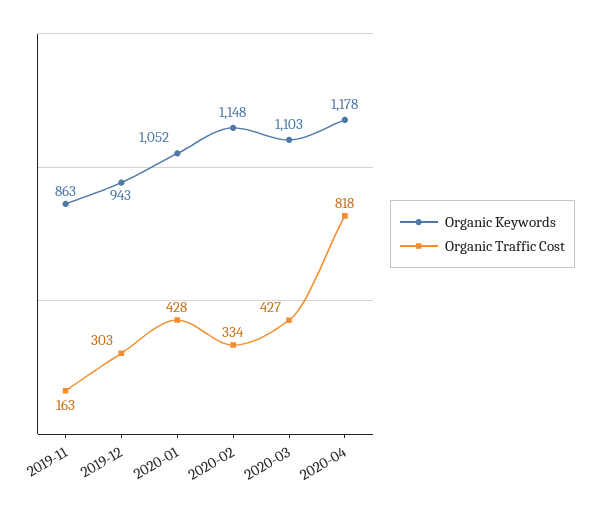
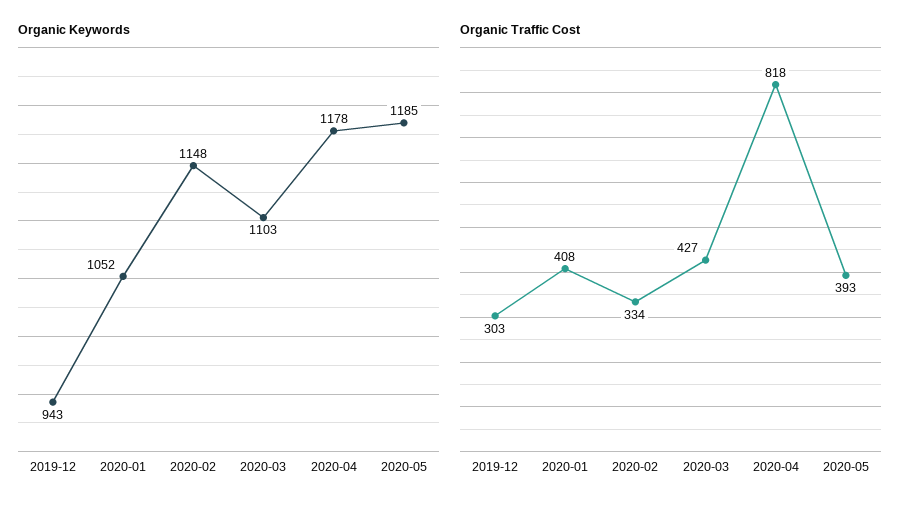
Organic Keywords, 2019-11: 863 -> none
Organic Traffic Cost, 2019-11: 163 -> none
Organic Traffic Cost, 2020-01: 428 -> 408
Organic Keywords, 2020-05: none -> 1185
Organic Traffic Cost, 2020-05: none -> 393

